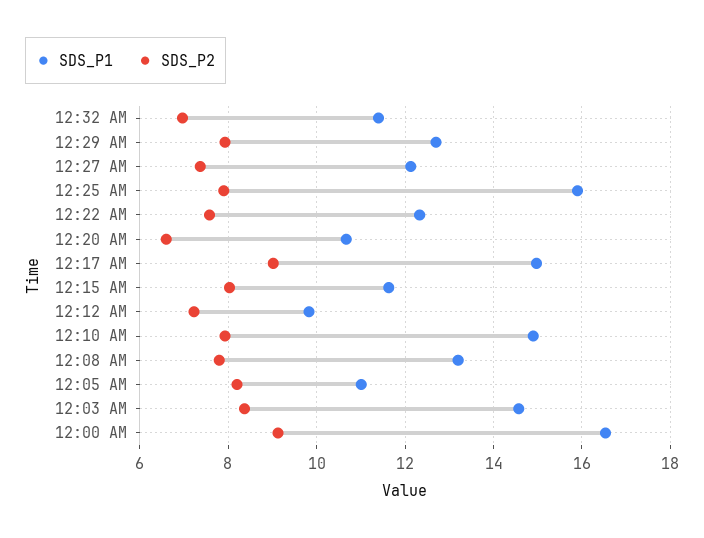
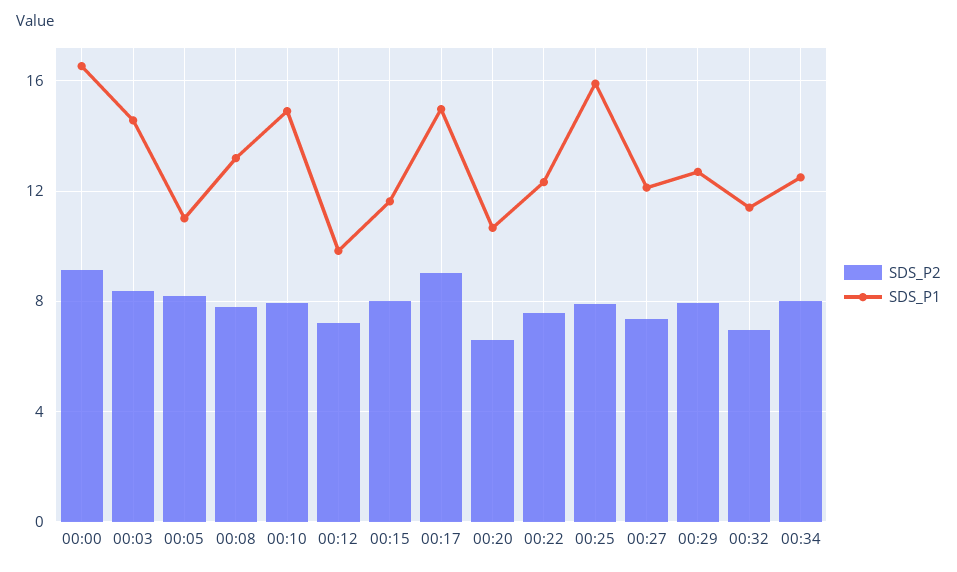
SDS_P2, 00:34: none -> 8
SDS_P1, 00:34: none -> 12.5

